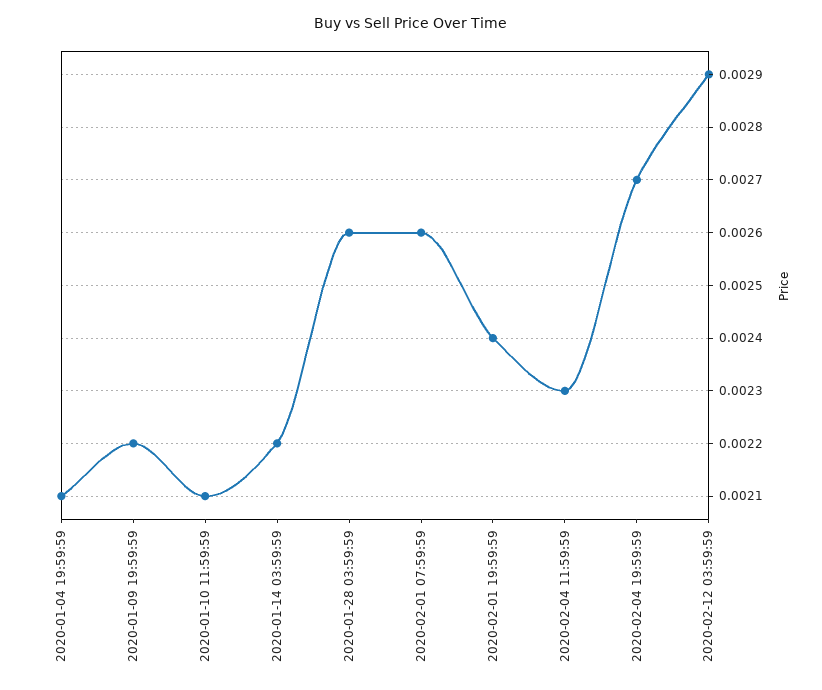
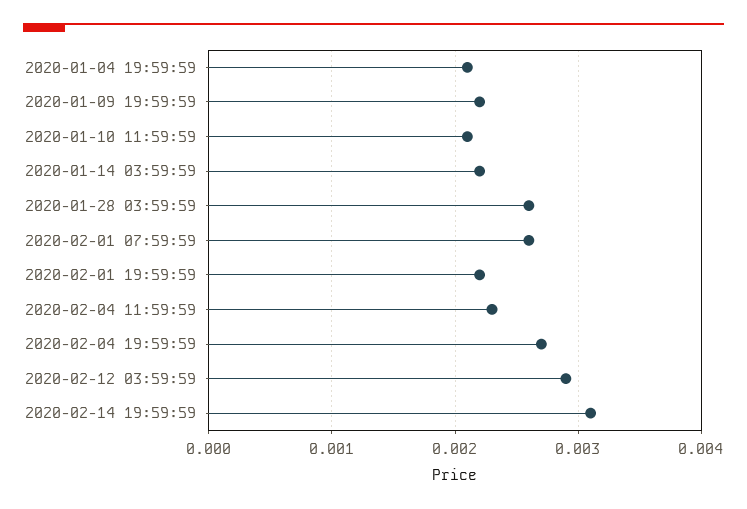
2020-02-01 19:59:59: 0.0024 -> 0.0022
2020-02-14 19:59:59: none -> 0.0031

